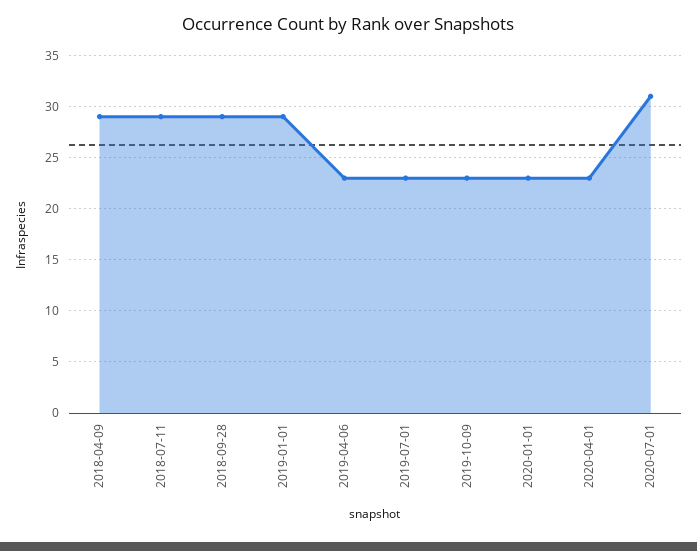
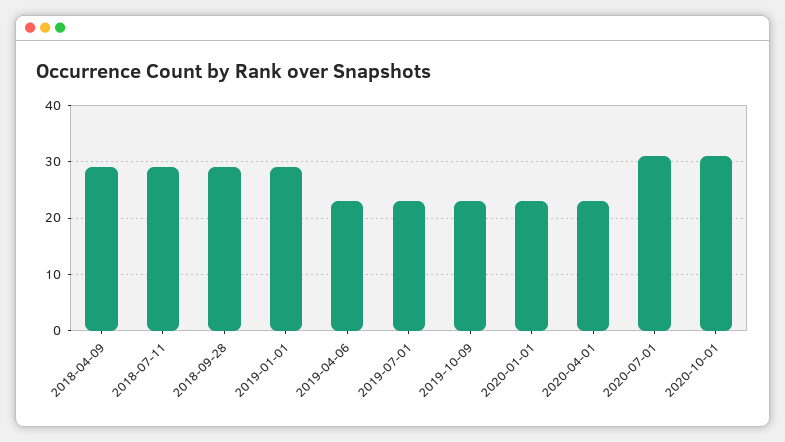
2020-10-01: none -> 30

